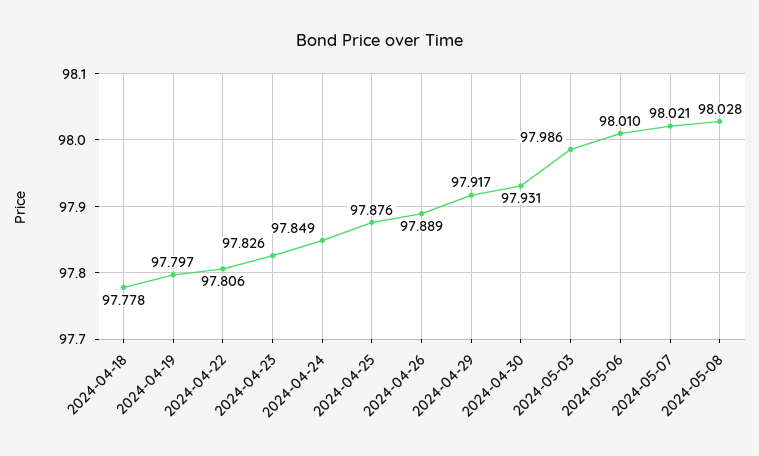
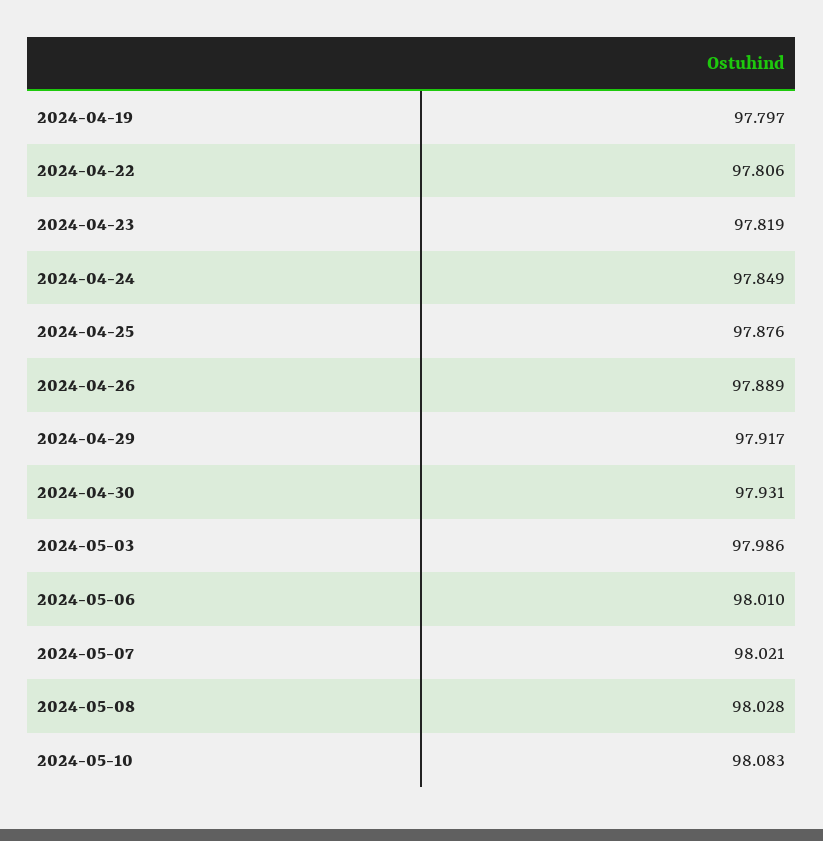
2024-04-18: 97.778 -> none
2024-04-23: 97.826 -> 97.819
2024-05-10: none -> 98.083

